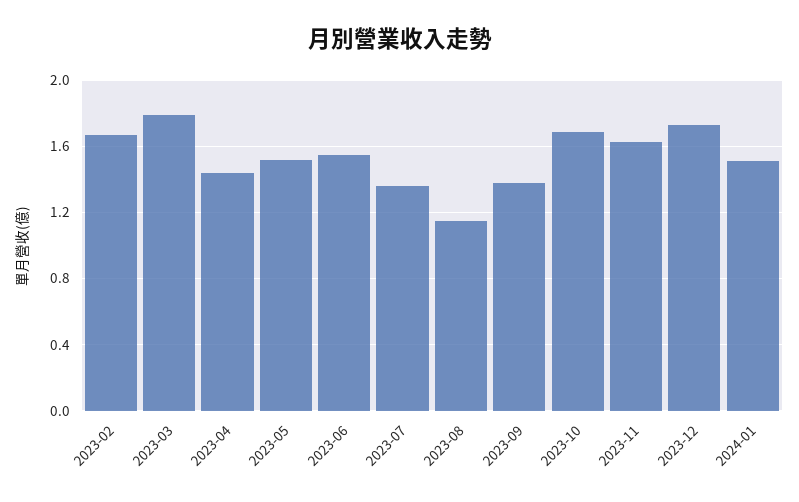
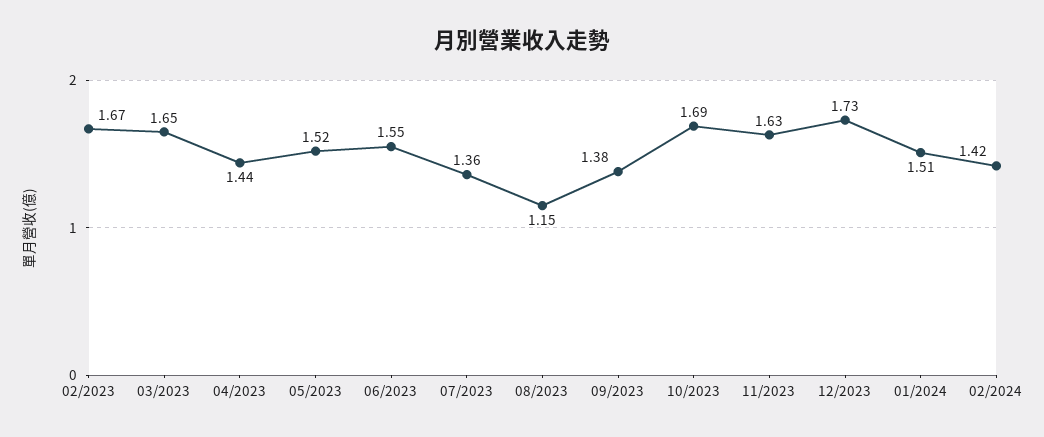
2023-03: 1.8 -> 1.65
02/2024: none -> 1.42

